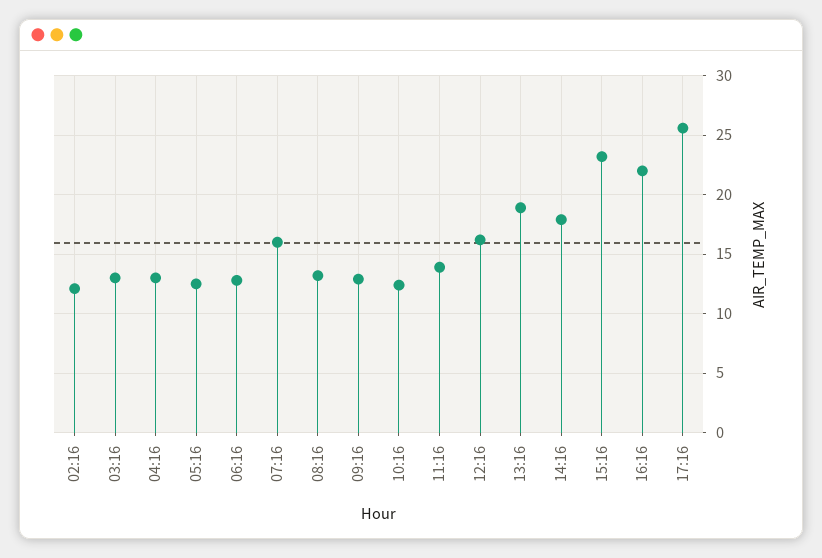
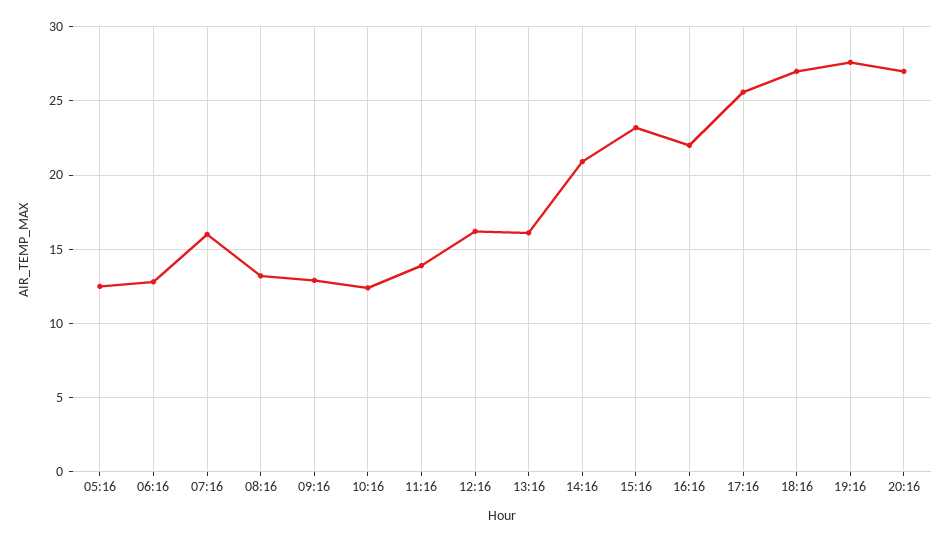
02:16: 12 -> none
03:16: 13 -> none
04:16: 13 -> none
13:16: 19 -> 16
14:16: 18 -> 21
18:16: none -> 27
19:16: none -> 27.5
20:16: none -> 27

